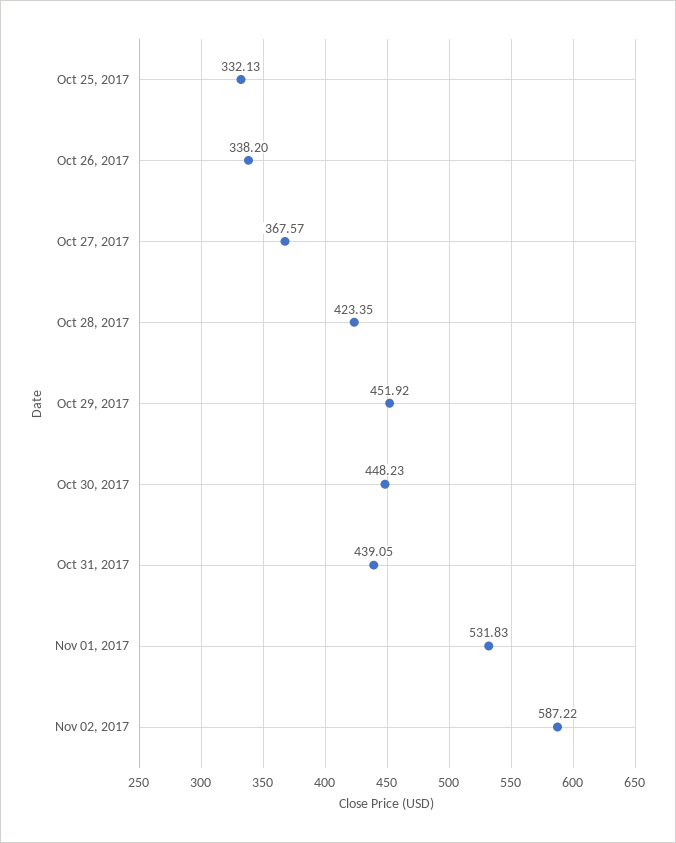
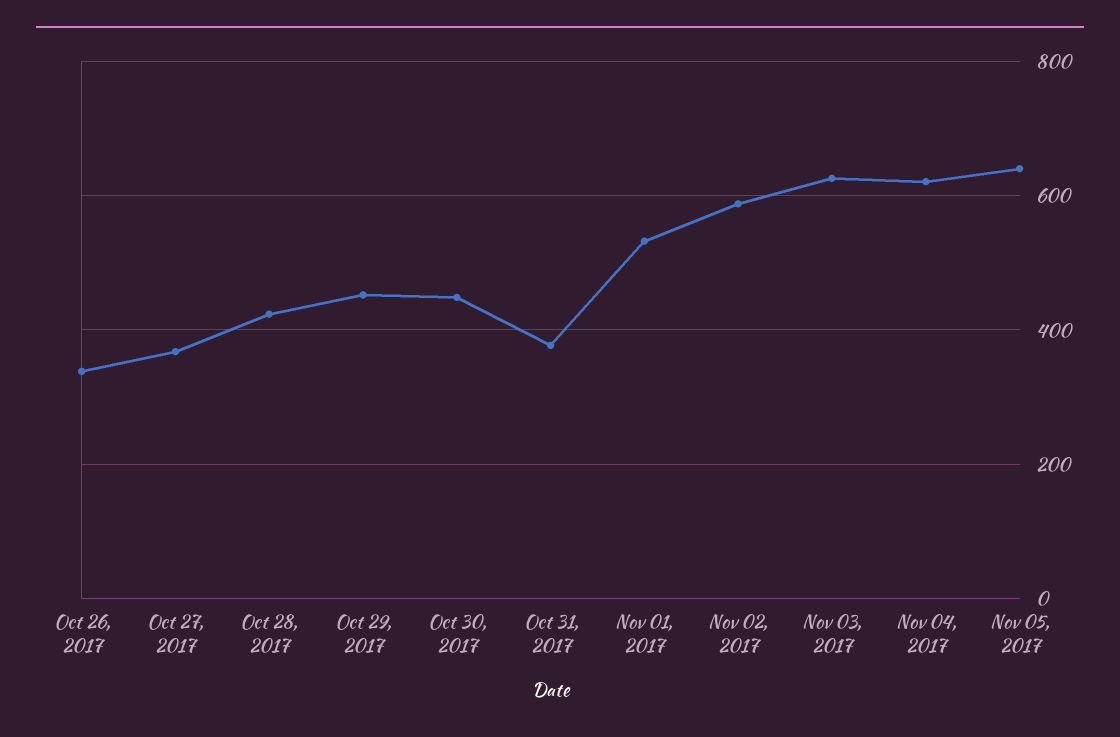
Oct 25, 2017: 332.13 -> none
Oct 31, 2017: 439.05 -> 380
Nov 03, 2017: none -> 620
Nov 04, 2017: none -> 620
Nov 05, 2017: none -> 640

